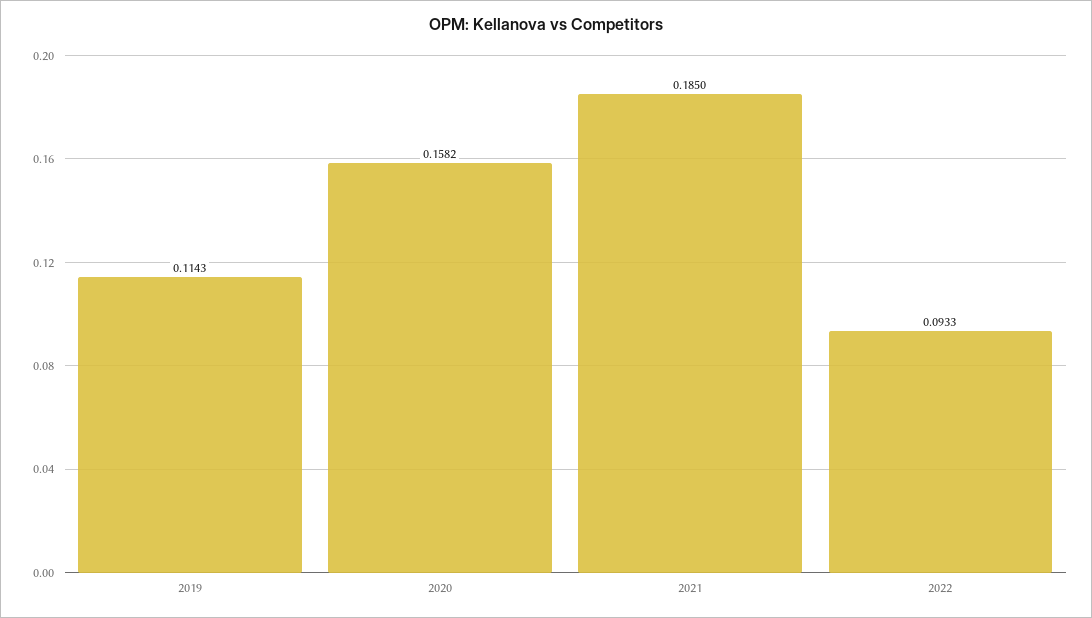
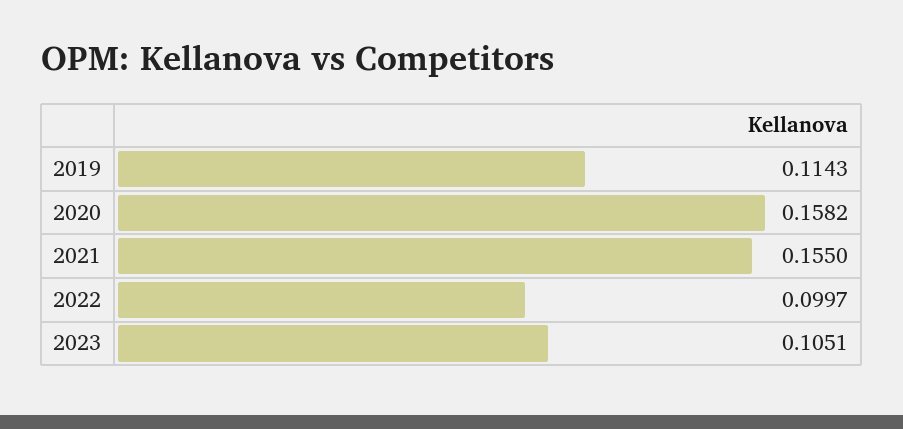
2021: 0.185 -> 0.155
2022: 0.0933 -> 0.0997
2023: none -> 0.1051

